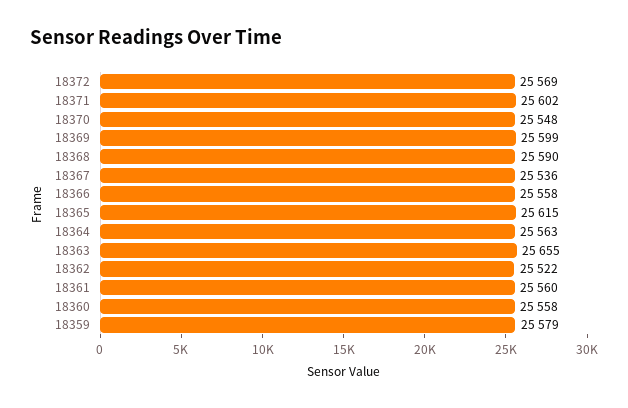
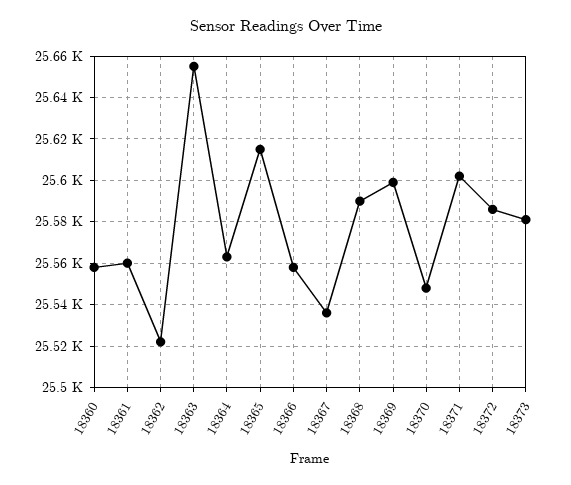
18372: 25569 -> 25585
18359: 25579 -> none
18373: none -> 25580

